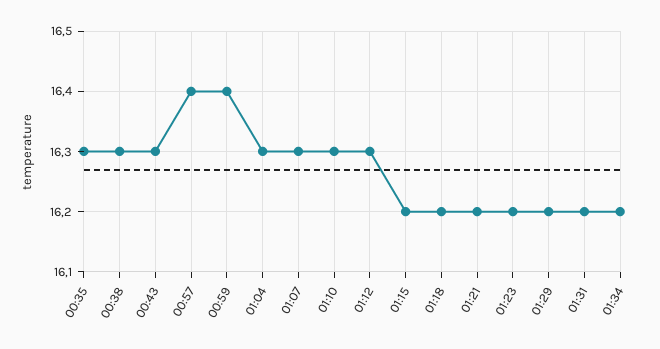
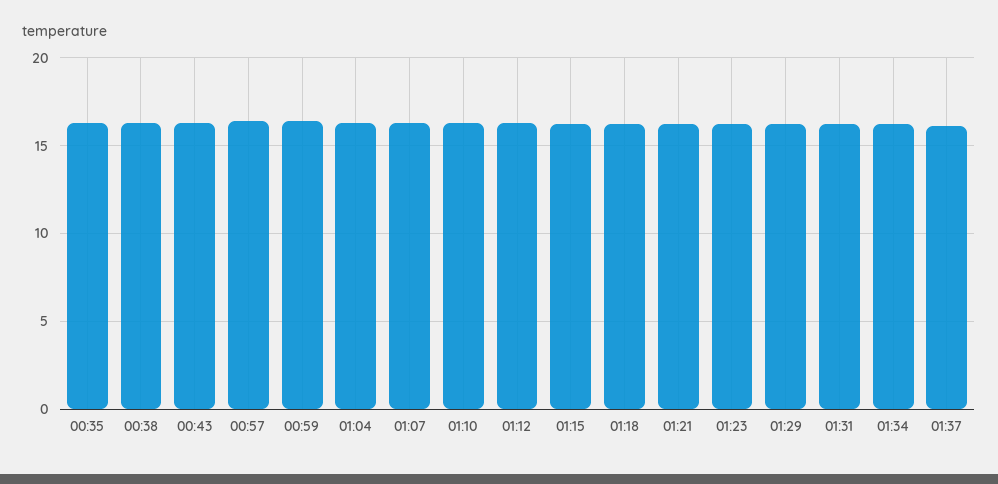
01:37: none -> 16

